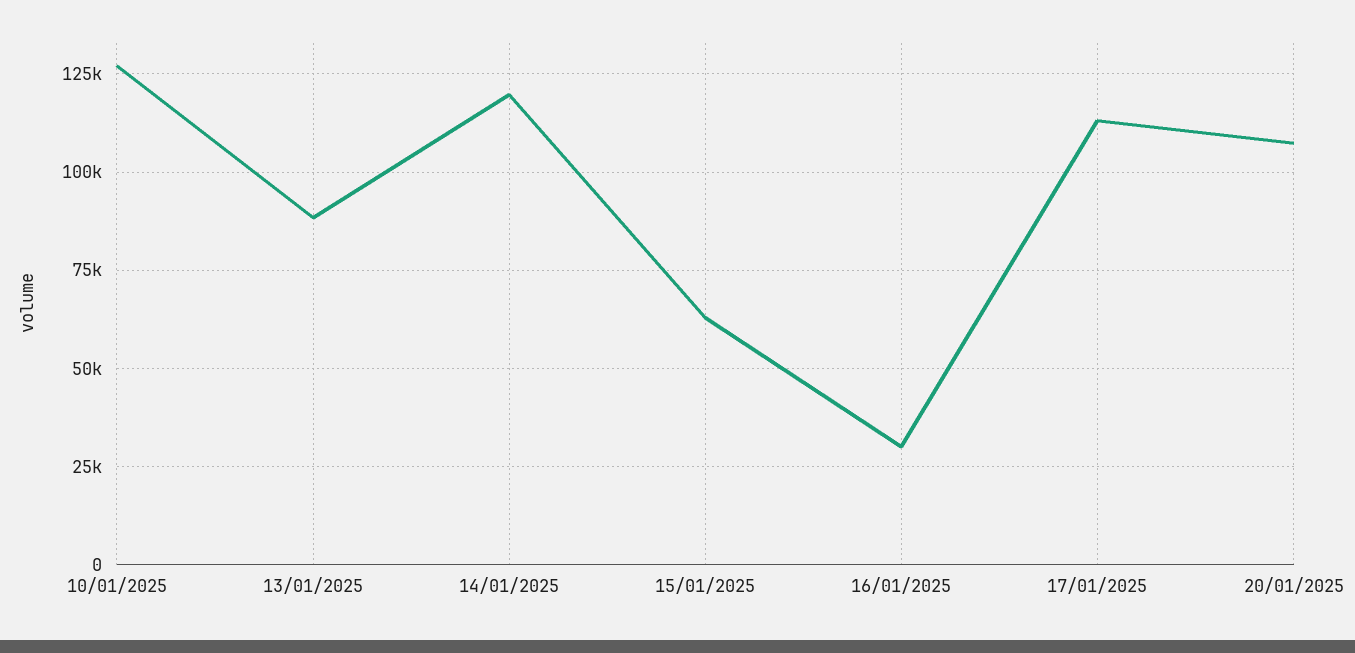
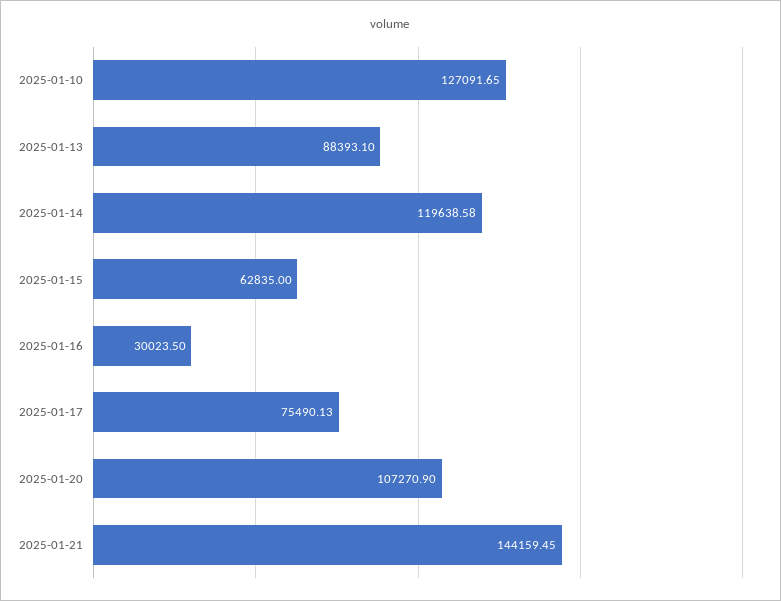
17/01/2025: 112500 -> 75490.13
2025-01-21: none -> 144159.45

